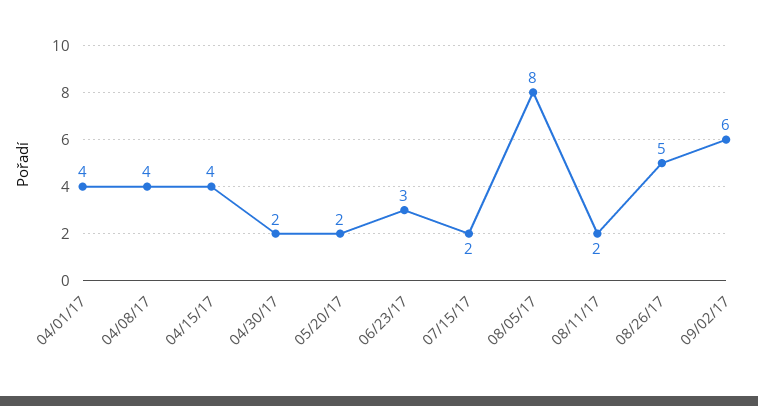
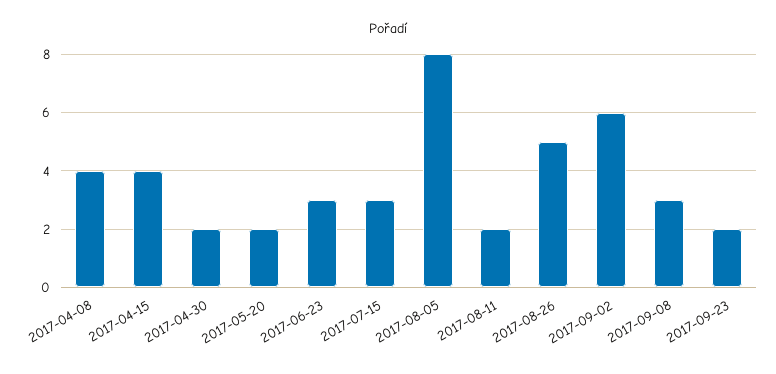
04/01/17: 4 -> none
07/15/17: 2 -> 3
2017-09-08: none -> 3
2017-09-23: none -> 2

